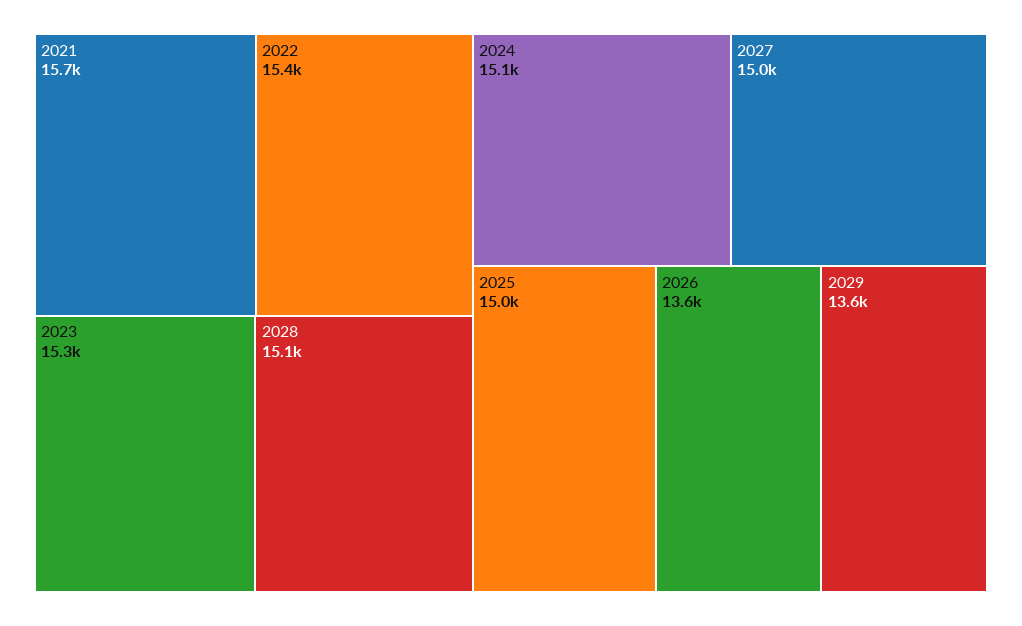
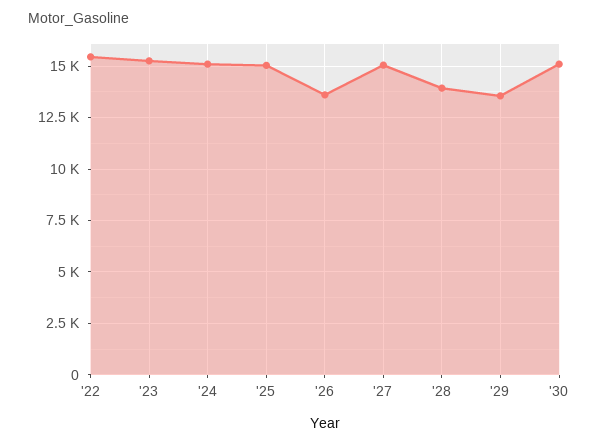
2021: 15700 -> none
2028: 15100 -> 14000
'30: none -> 15000

